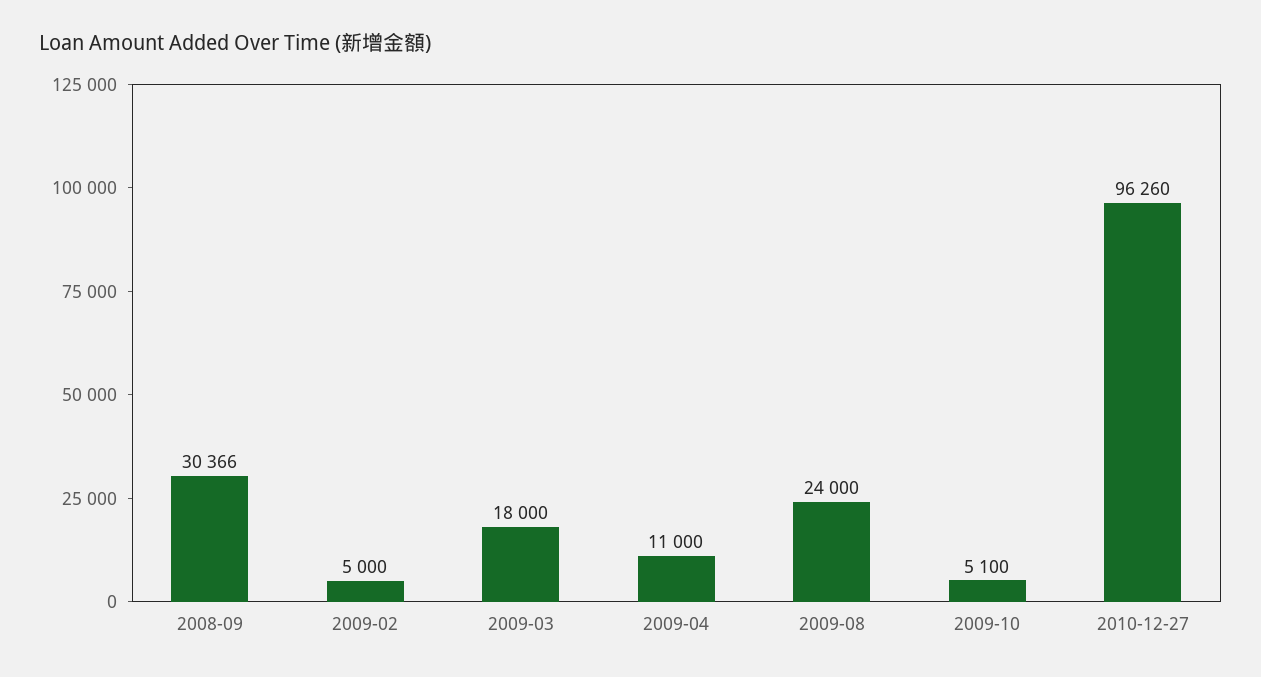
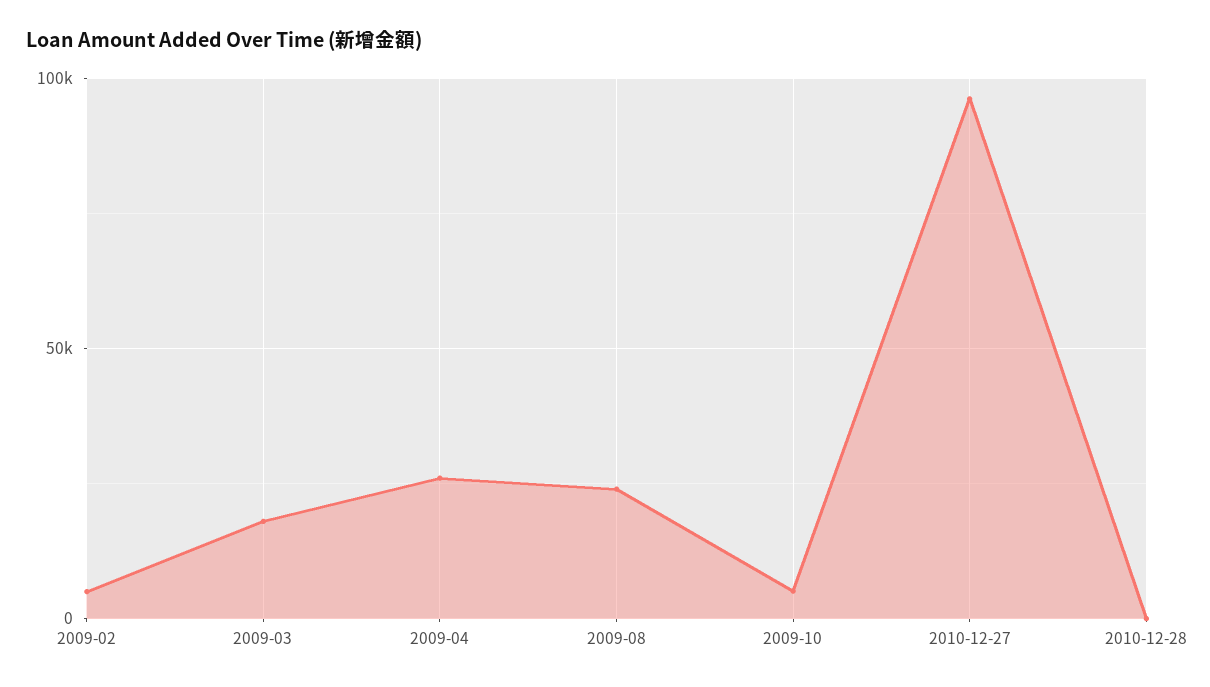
2008-09: 30366 -> none
2009-04: 11000 -> 25000
2010-12-28: none -> 0

